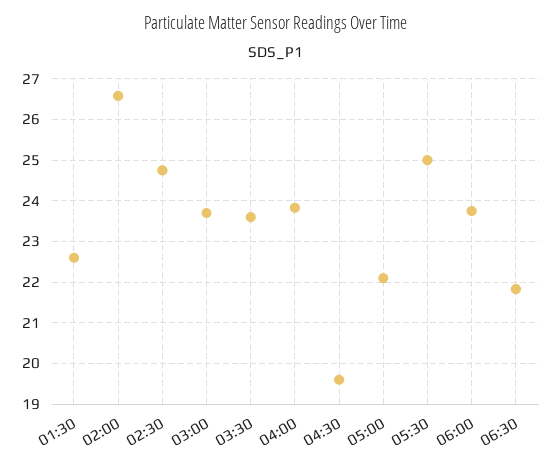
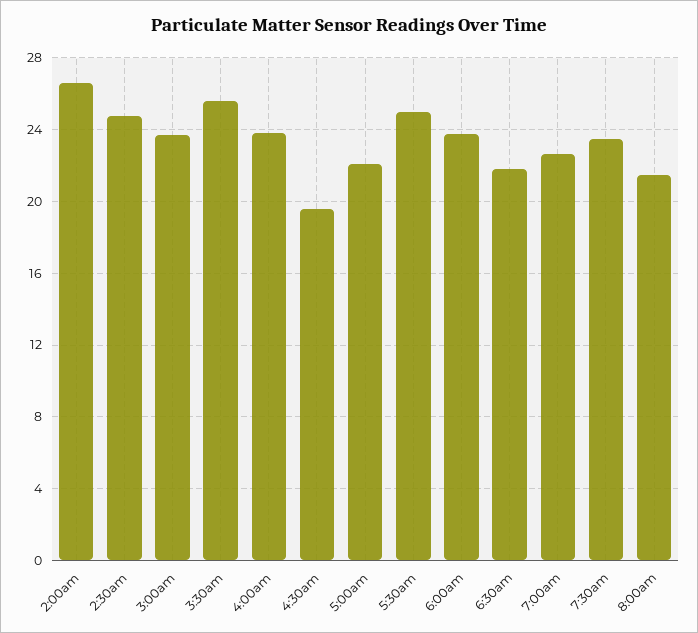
01:30: 22.6 -> none
03:30: 23.6 -> 25.5
7:00am: none -> 22.5
7:30am: none -> 23.5
8:00am: none -> 21.5

